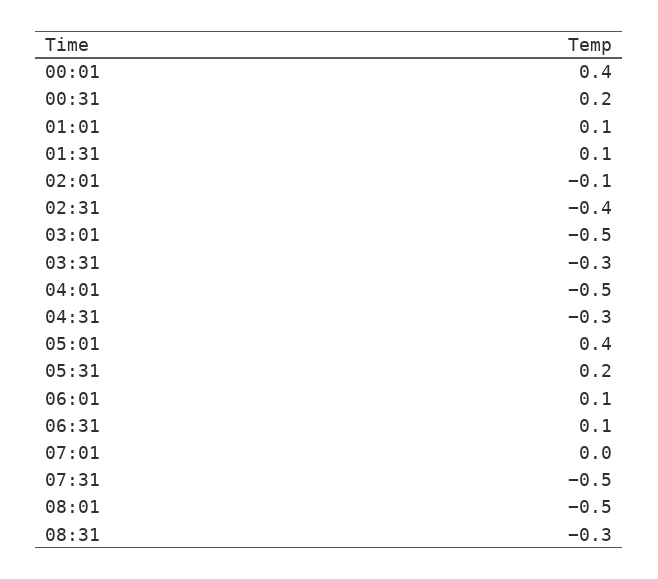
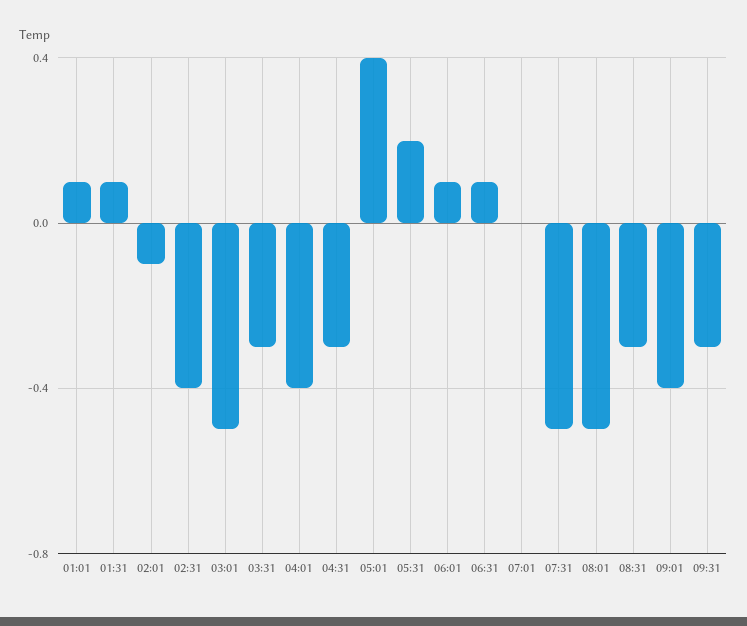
00:01: 0.4 -> none
00:31: 0.2 -> none
04:01: -0.5 -> -0.4
09:01: none -> -0.4
09:31: none -> -0.3

